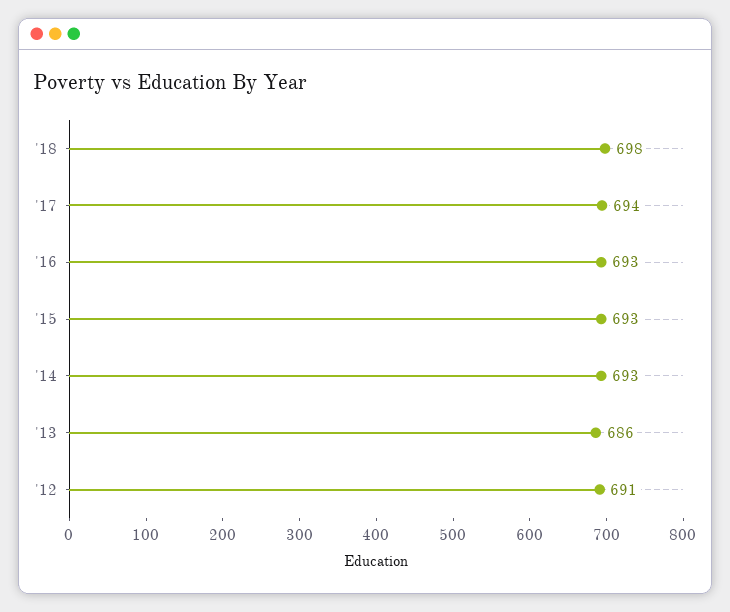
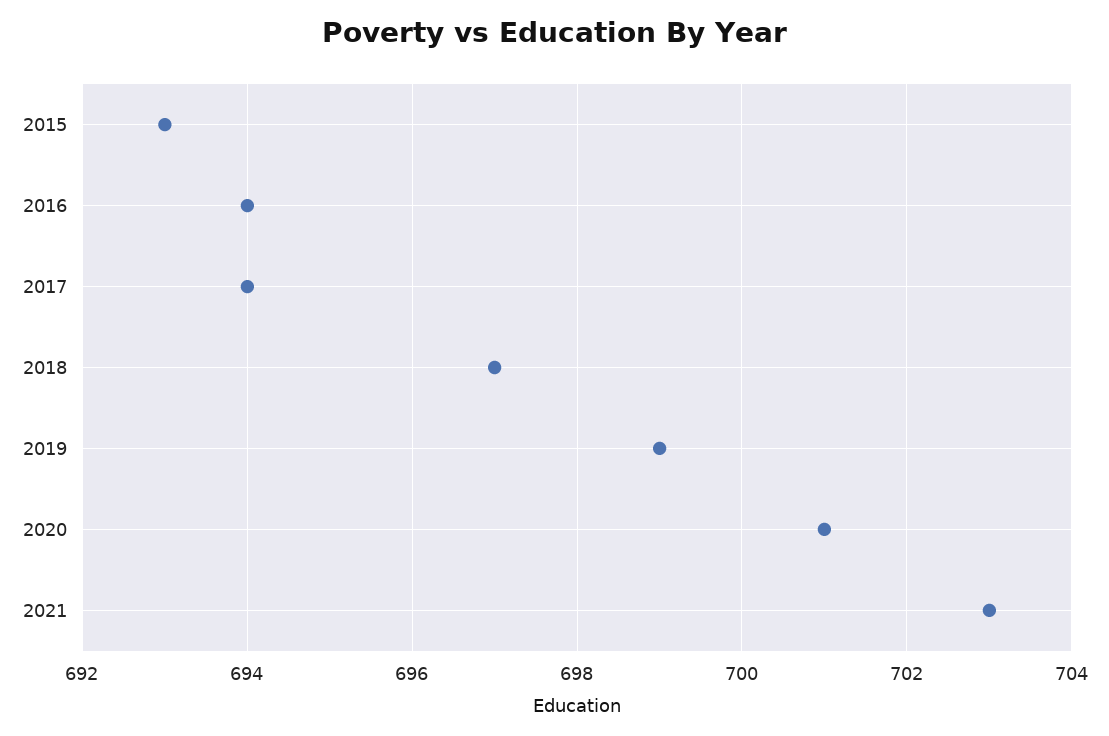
'18: 698 -> 697
'16: 693 -> 694
'14: 693 -> none
'13: 686 -> none
'12: 691 -> none
2019: none -> 699
2020: none -> 701
2021: none -> 703

